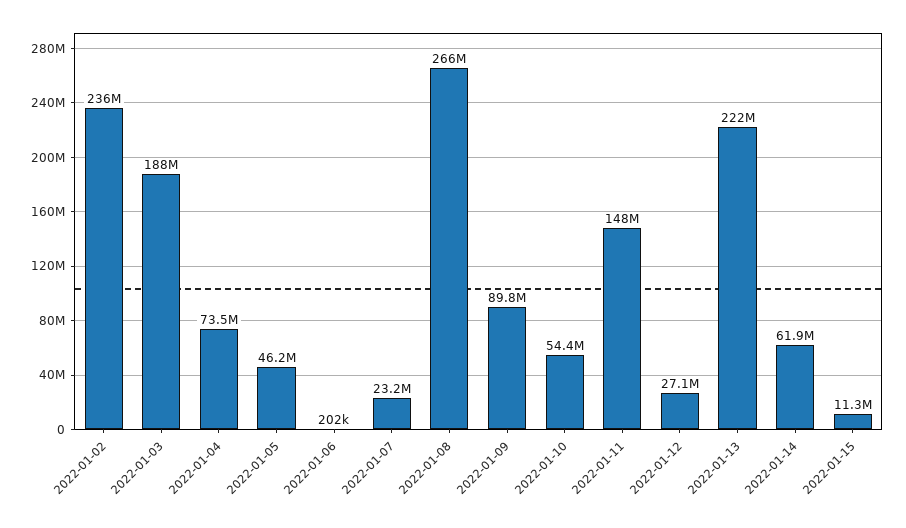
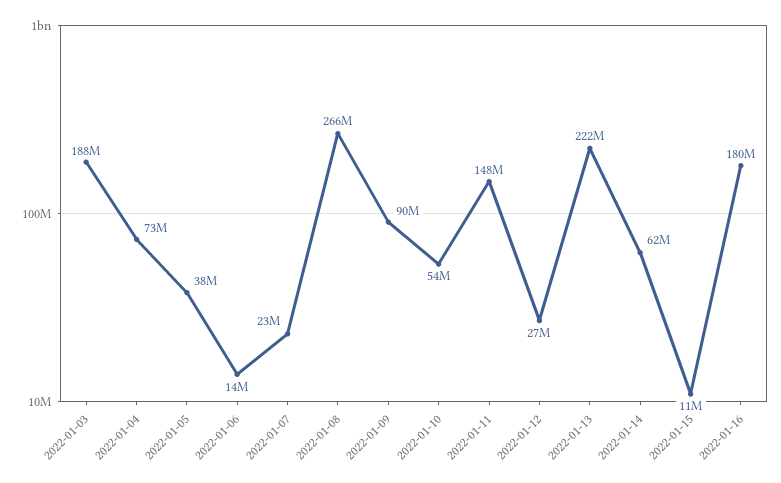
2022-01-02: 236000000 -> none
2022-01-05: 46200000 -> 38000000
2022-01-06: 202000 -> 14000000
2022-01-16: none -> 180000000

